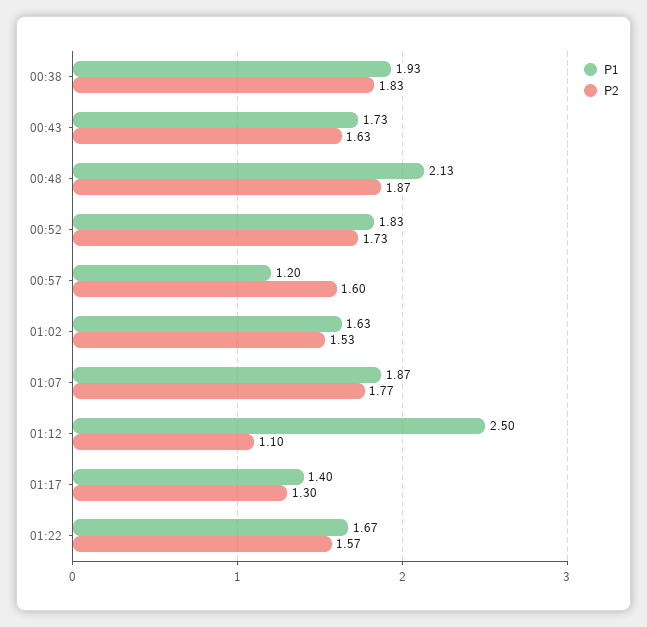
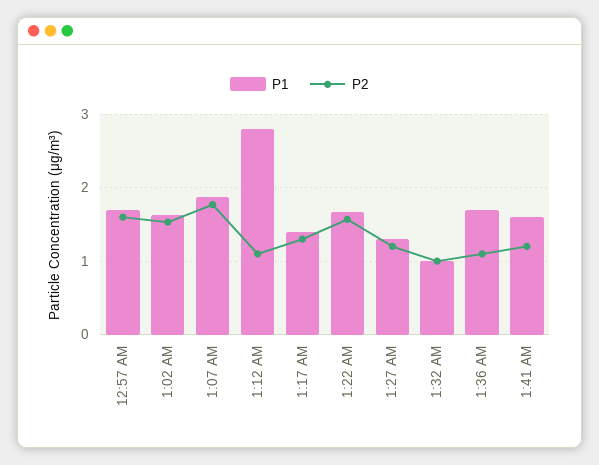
P1, 00:38: 1.93 -> none
P2, 00:38: 1.83 -> none
P1, 00:43: 1.73 -> none
P2, 00:43: 1.63 -> none
P1, 00:48: 2.13 -> none
P2, 00:48: 1.87 -> none
P1, 00:52: 1.83 -> none
P2, 00:52: 1.73 -> none
P1, 00:57: 1.2 -> 1.7
P1, 01:12: 2.5 -> 2.8
P1, 1:27 AM: none -> 1.3
P2, 1:27 AM: none -> 1.2
P1, 1:32 AM: none -> 1
P2, 1:32 AM: none -> 1
P1, 1:36 AM: none -> 1.7
P2, 1:36 AM: none -> 1.1
P1, 1:41 AM: none -> 1.6
P2, 1:41 AM: none -> 1.2

